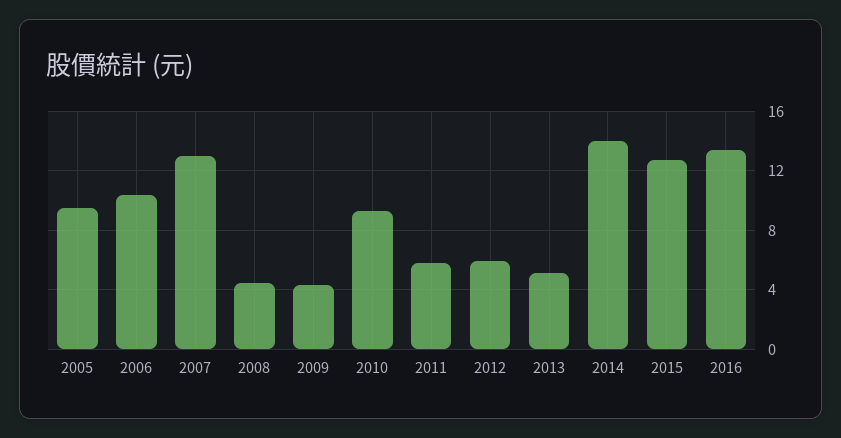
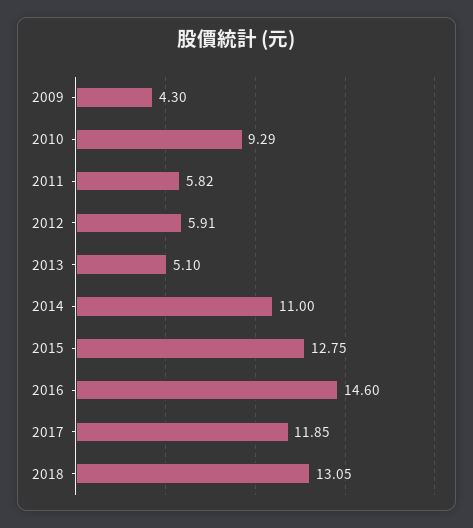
2005: 9.5 -> none
2006: 10.5 -> none
2007: 13 -> none
2008: 4.5 -> none
2014: 14 -> 11
2016: 13.5 -> 14.6
2017: none -> 11.85
2018: none -> 13.05

